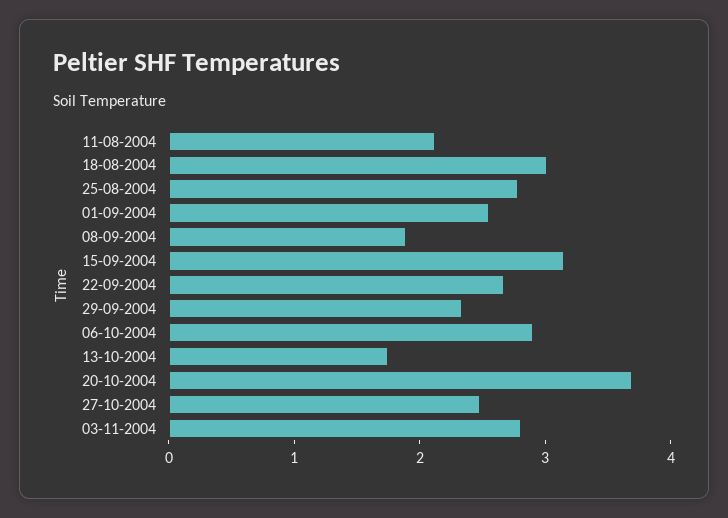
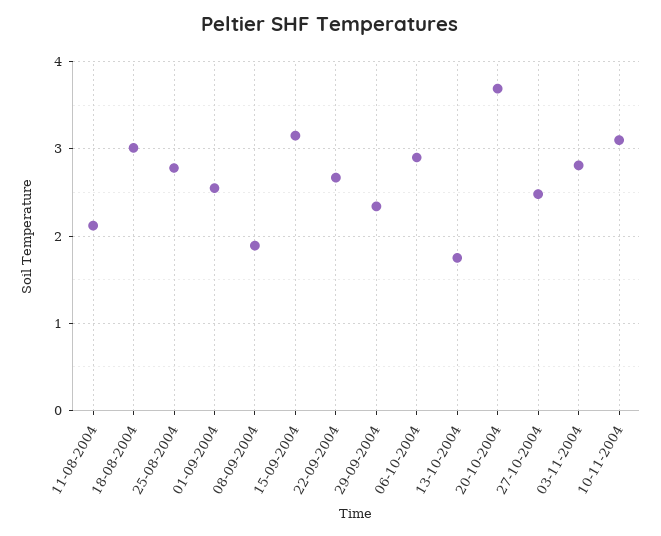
10-11-2004: none -> 3.1

